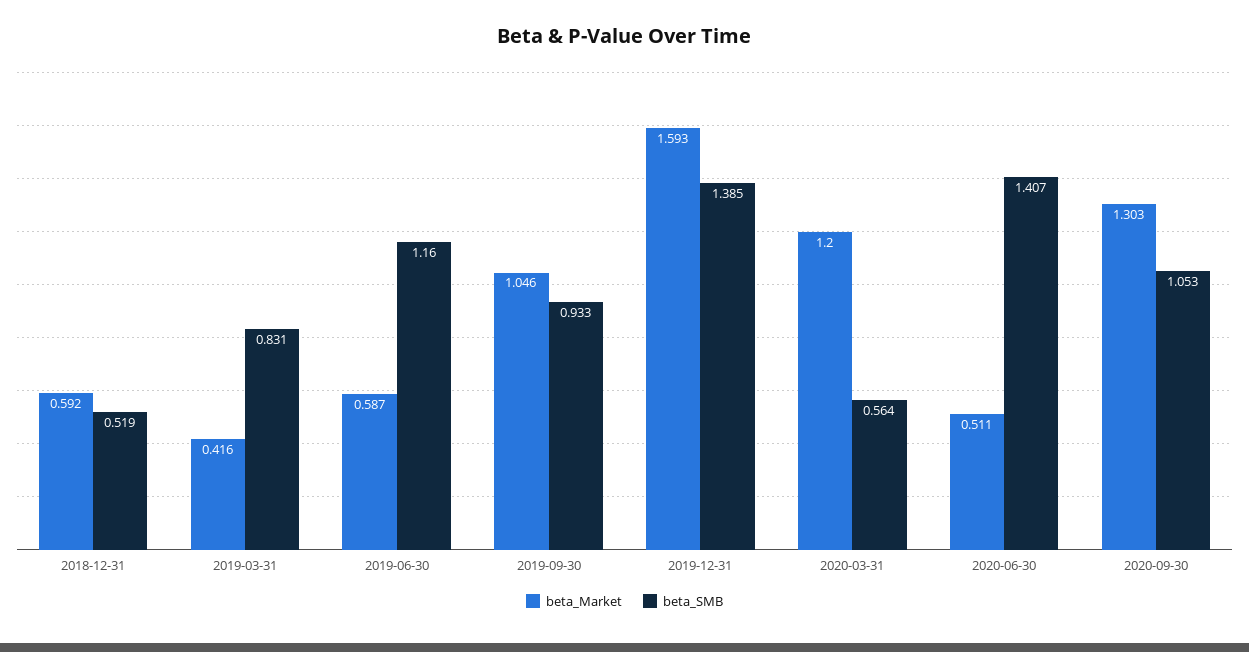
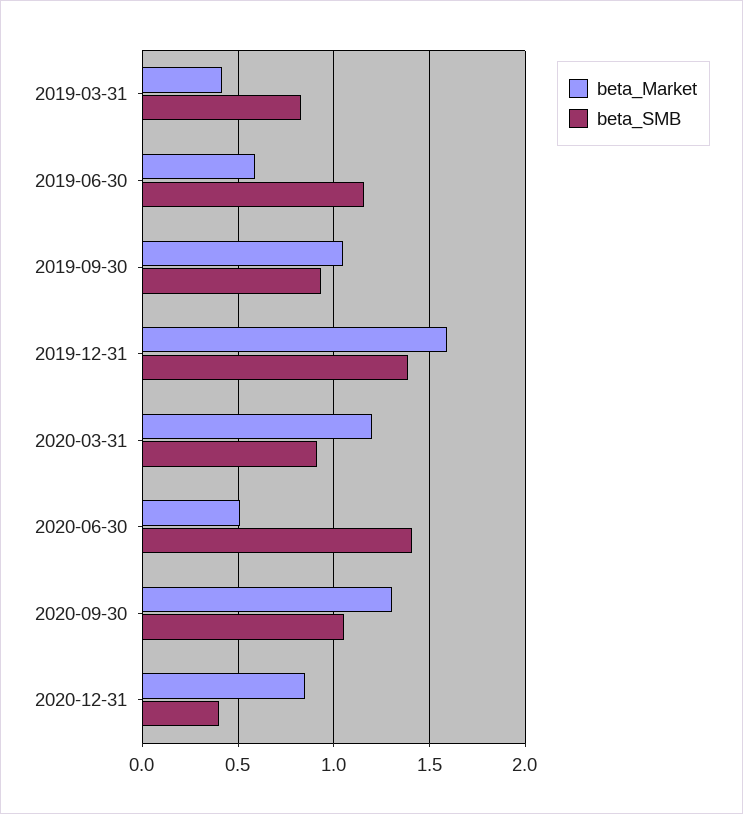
beta_Market, 2018-12-31: 0.592 -> none
beta_SMB, 2018-12-31: 0.519 -> none
beta_SMB, 2020-03-31: 0.564 -> 0.9
beta_Market, 2020-12-31: none -> 0.85
beta_SMB, 2020-12-31: none -> 0.4

